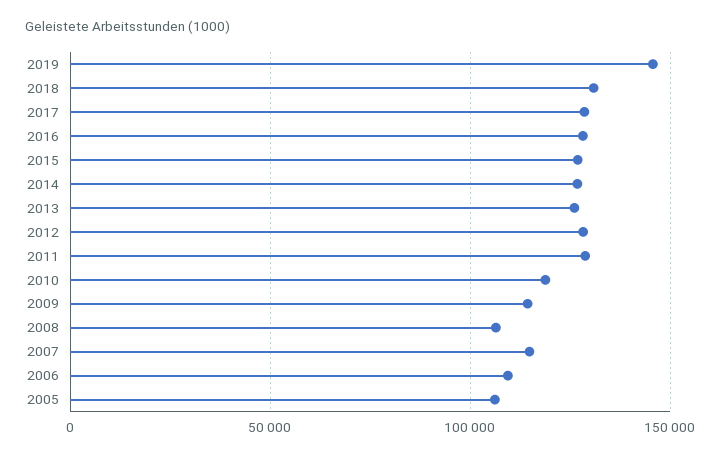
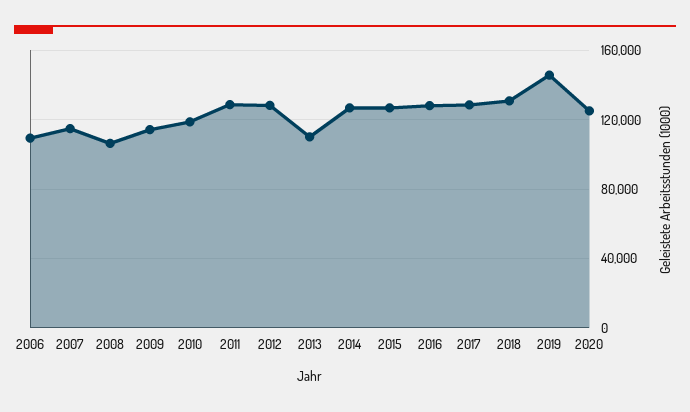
2013: 125000 -> 110000
2005: 105000 -> none
2020: none -> 125000

